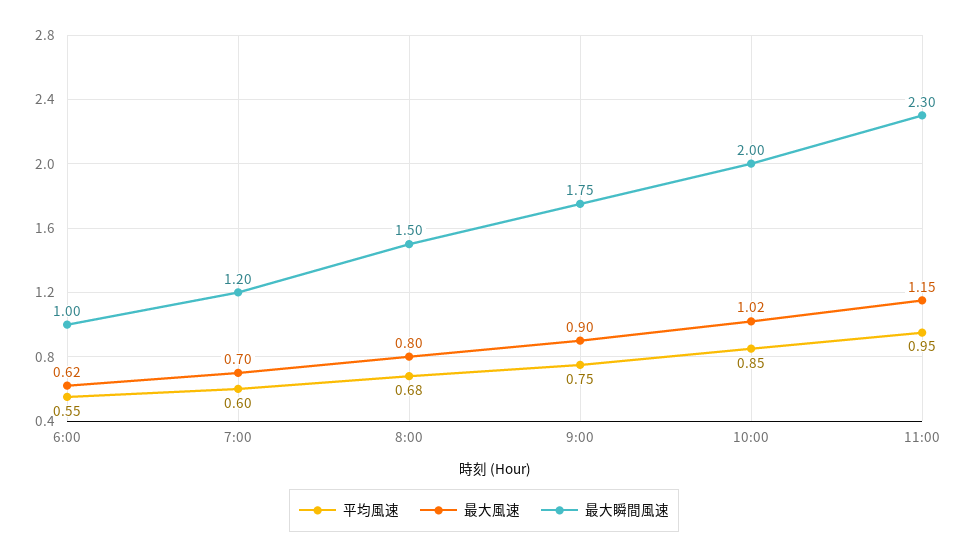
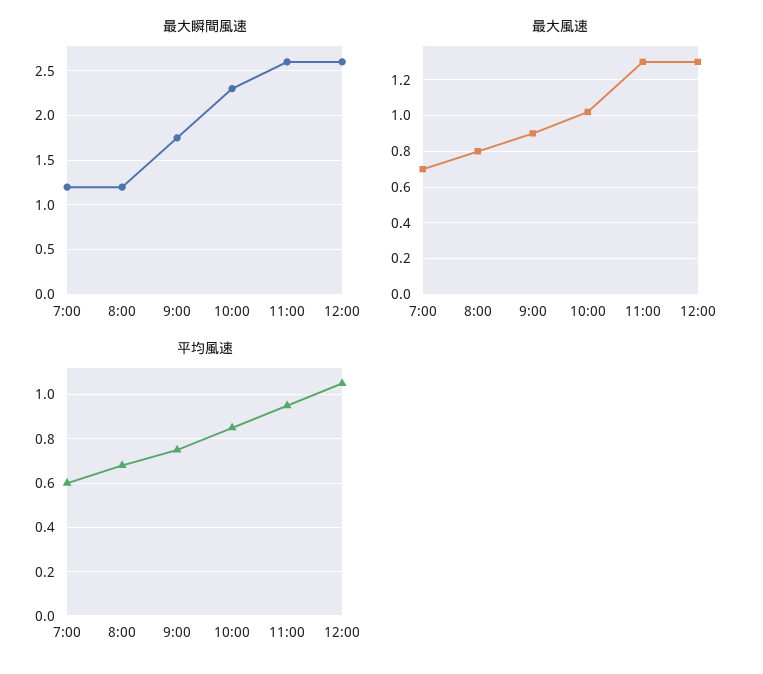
平均風速, 6:00: 0.55 -> none
最大風速, 6:00: 0.62 -> none
最大瞬間風速, 6:00: 1 -> none
最大瞬間風速, 8:00: 1.5 -> 1.2
最大瞬間風速, 10:00: 2 -> 2.3
最大風速, 11:00: 1.15 -> 1.3
最大瞬間風速, 11:00: 2.3 -> 2.6
最大瞬間風速, 12:00: none -> 2.6
最大風速, 12:00: none -> 1.3
平均風速, 12:00: none -> 1.05

